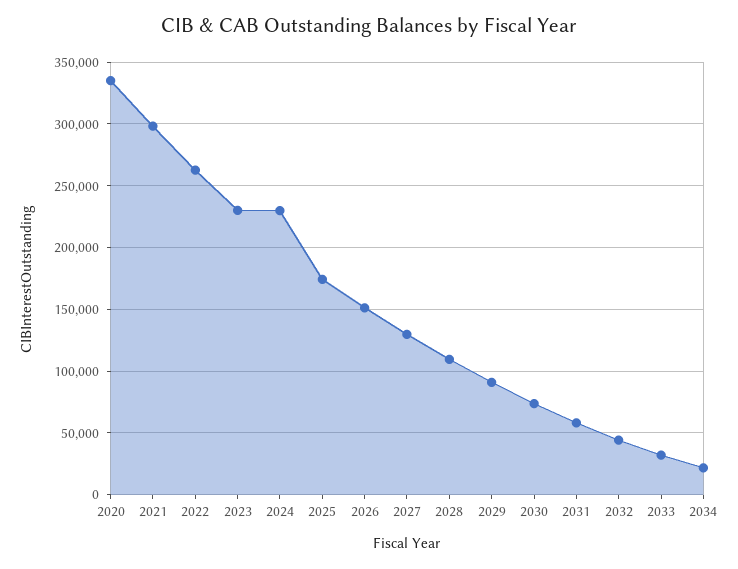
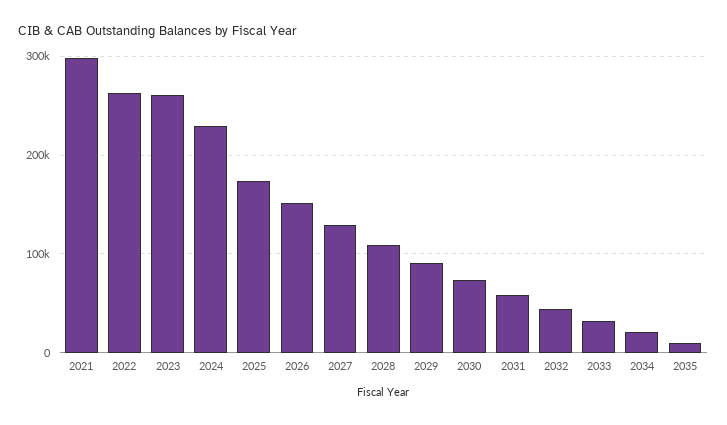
2020: 335000 -> none
2023: 230000 -> 260000
2035: none -> 10000

